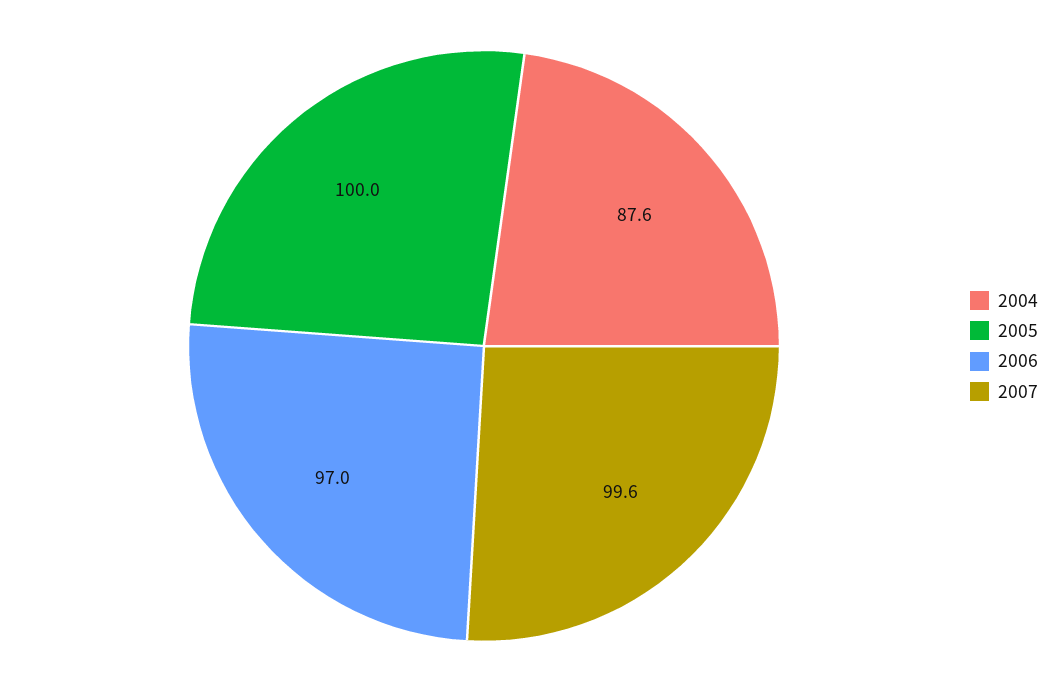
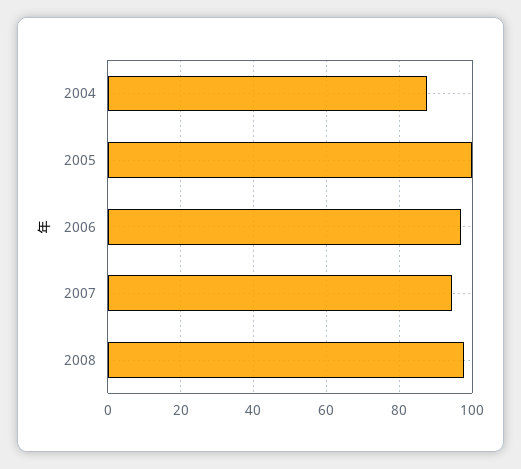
2007: 99.6 -> 94
2008: none -> 98

